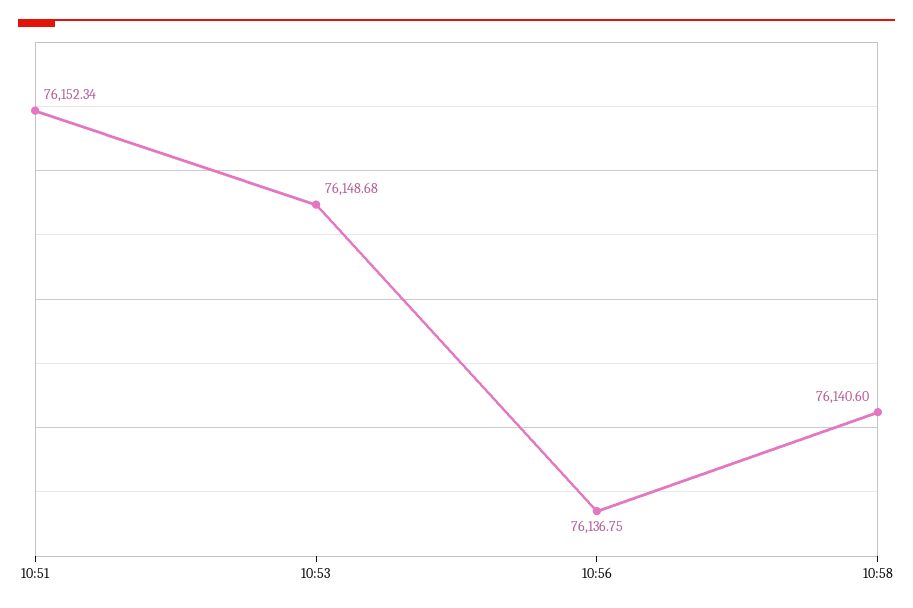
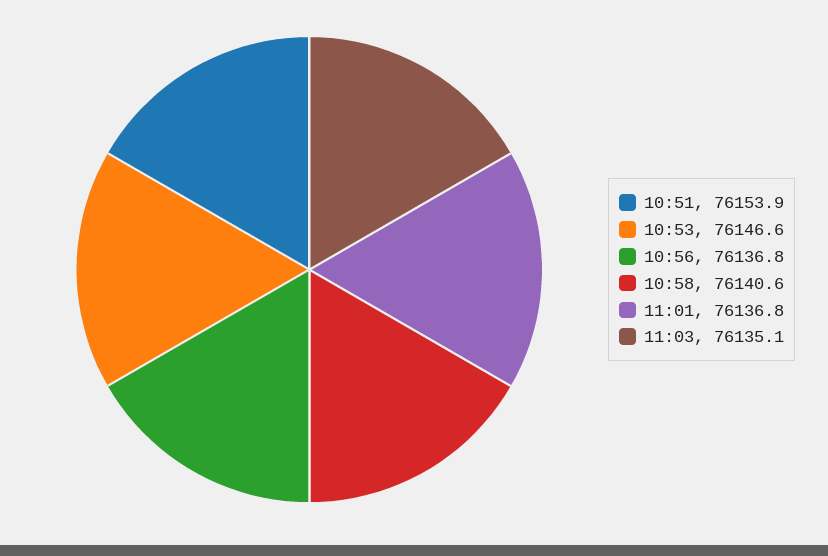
10:51: 76152.34 -> 76153.9
10:53: 76148.68 -> 76146.6
11:01: none -> 76136.8
11:03: none -> 76135.1

